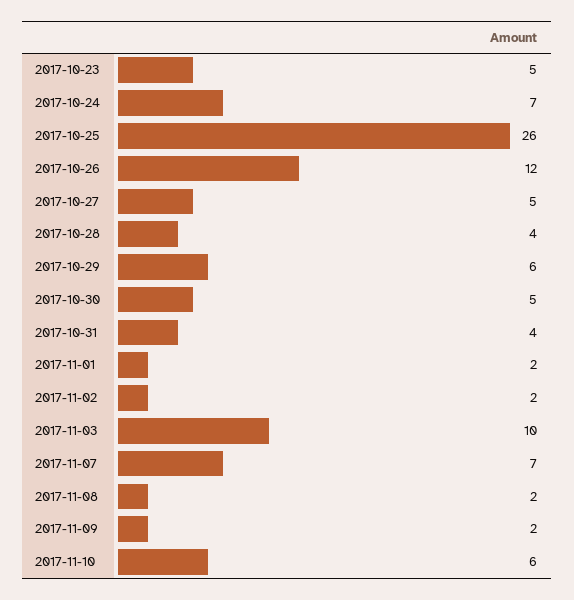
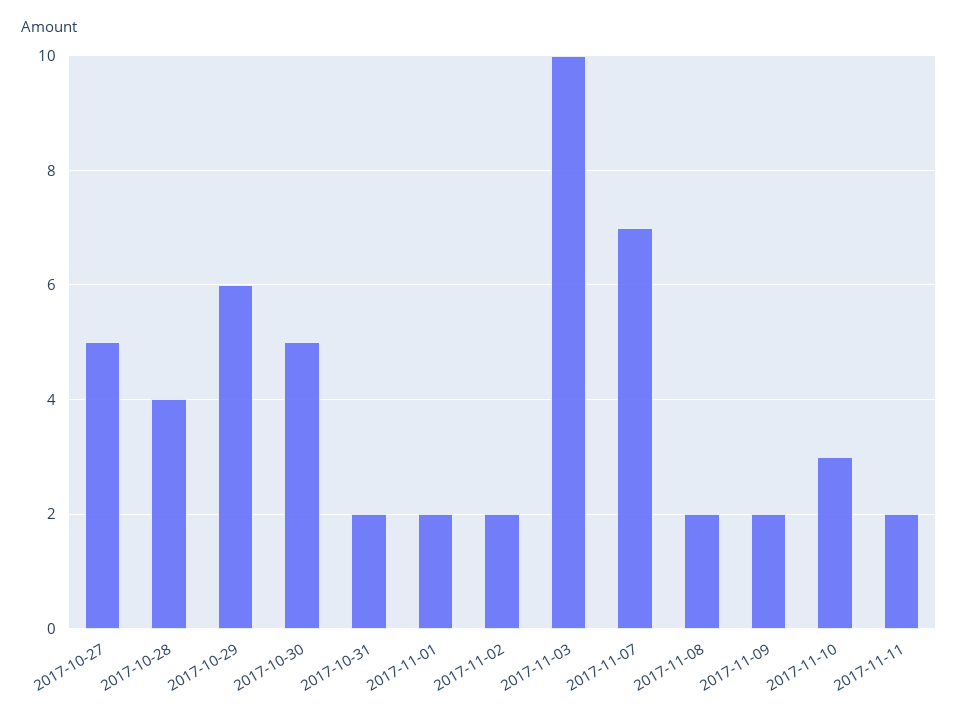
2017-10-23: 5 -> none
2017-10-24: 7 -> none
2017-10-25: 26 -> none
2017-10-26: 12 -> none
2017-10-31: 4 -> 2
2017-11-10: 6 -> 3
2017-11-11: none -> 2

